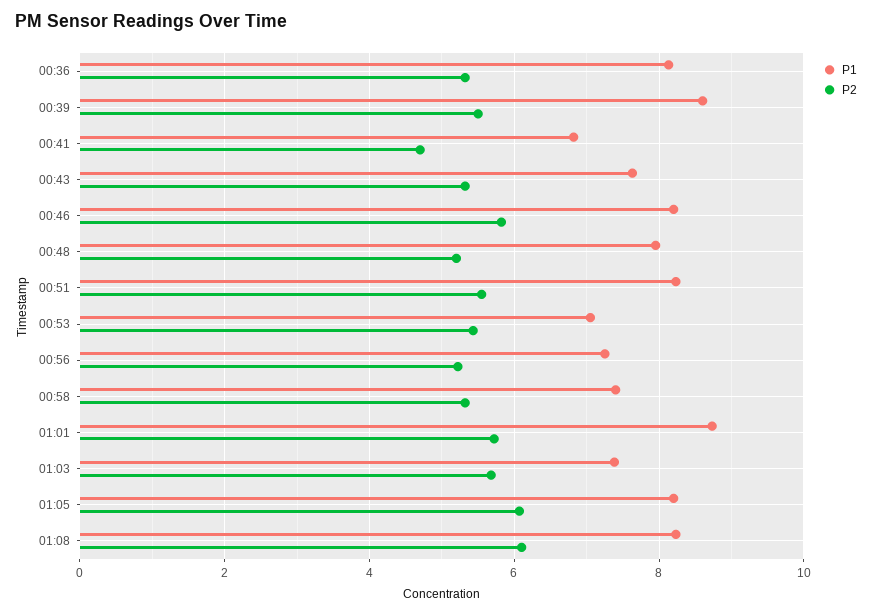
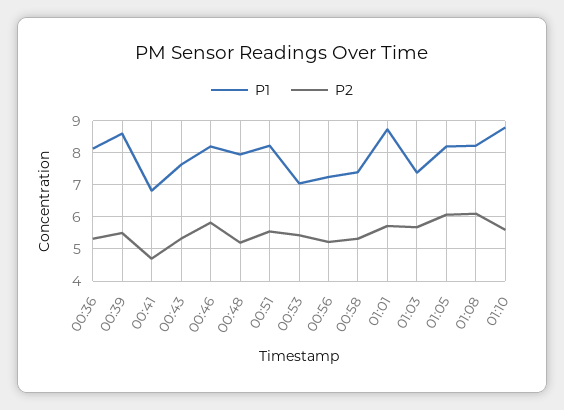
P1, 01:10: none -> 8.8
P2, 01:10: none -> 5.6

